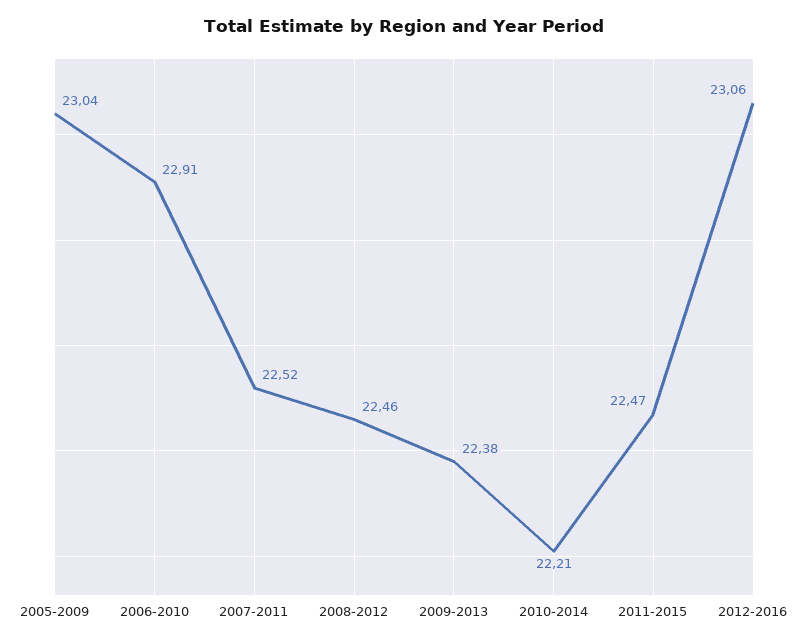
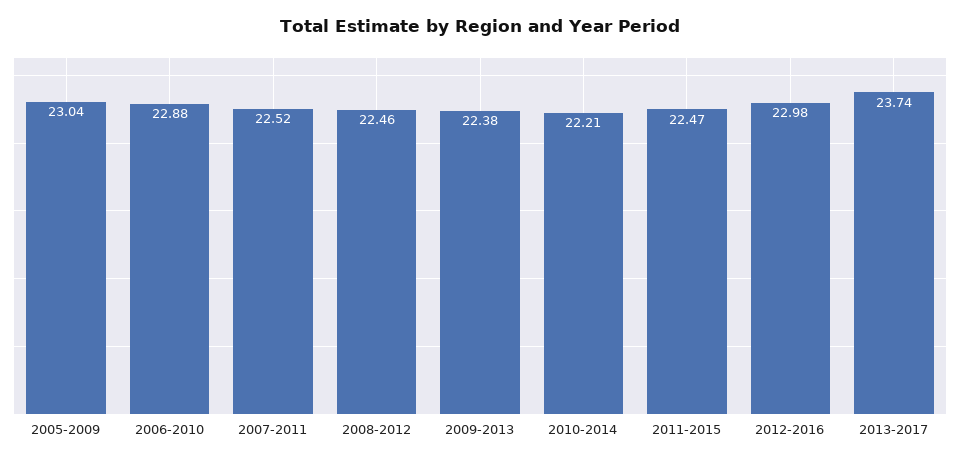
2006-2010: 22.91 -> 22.88
2012-2016: 23.06 -> 22.98
2013-2017: none -> 23.74

